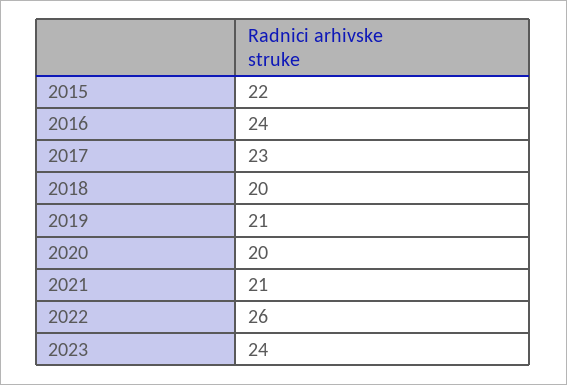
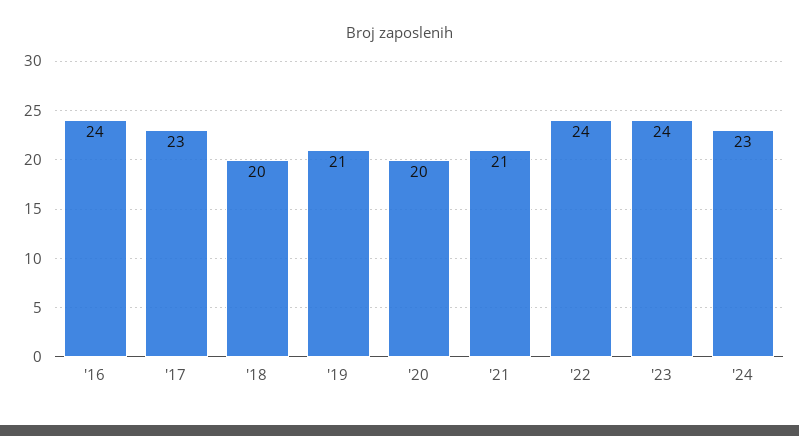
2015: 22 -> none
2022: 26 -> 24
'24: none -> 23

